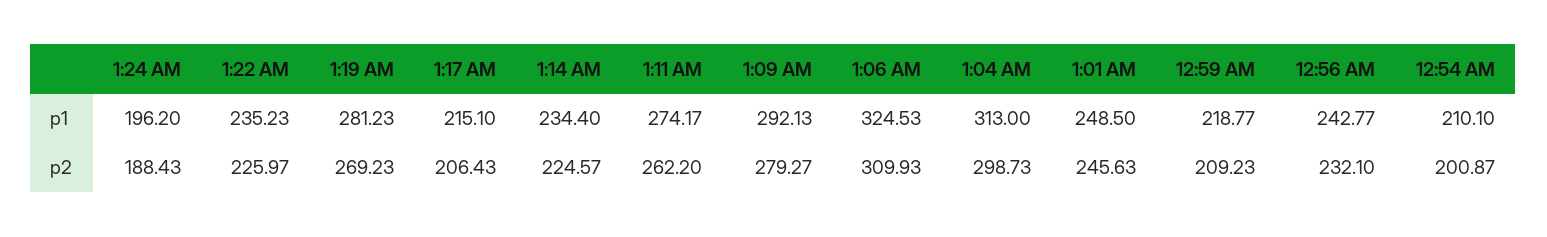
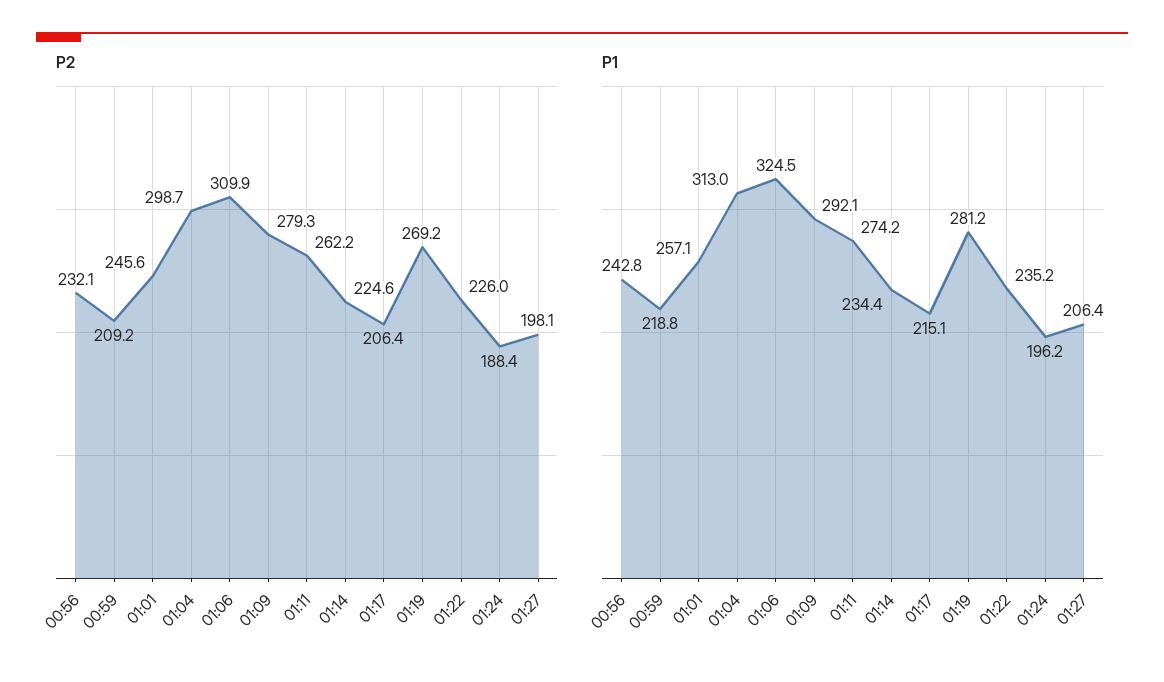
p1, 1:01 AM: 248.5 -> 257.1
p1, 12:54 AM: 210.1 -> none
p2, 12:54 AM: 200.87 -> none
p2, 01:27: none -> 198.1
p1, 01:27: none -> 206.4

